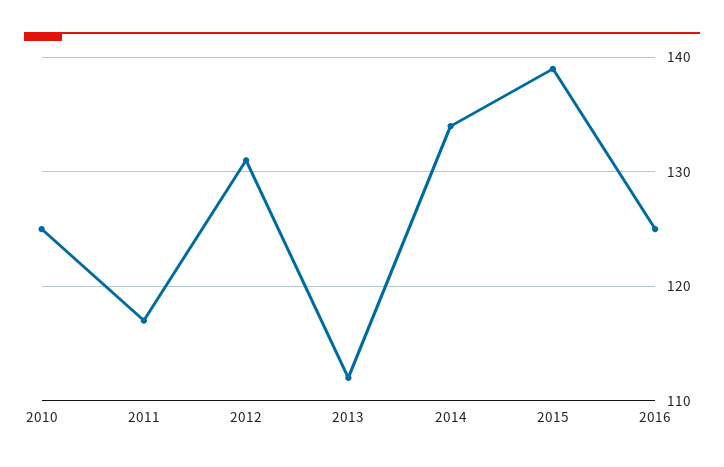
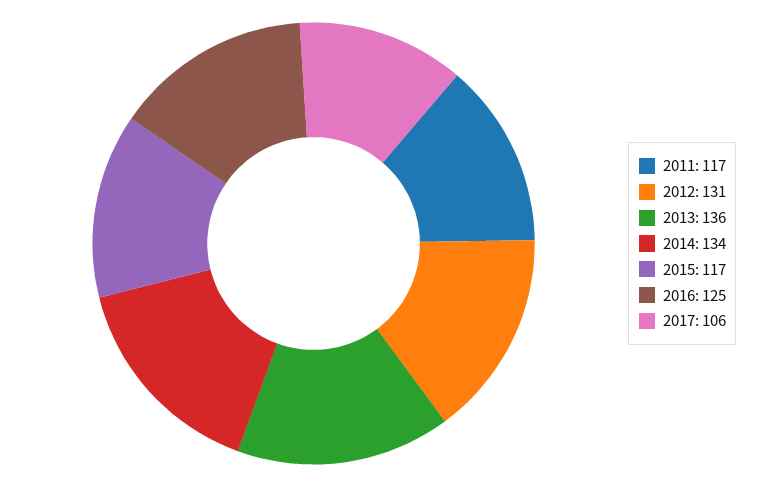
2010: 125 -> none
2013: 112 -> 136
2015: 139 -> 117
2017: none -> 106

